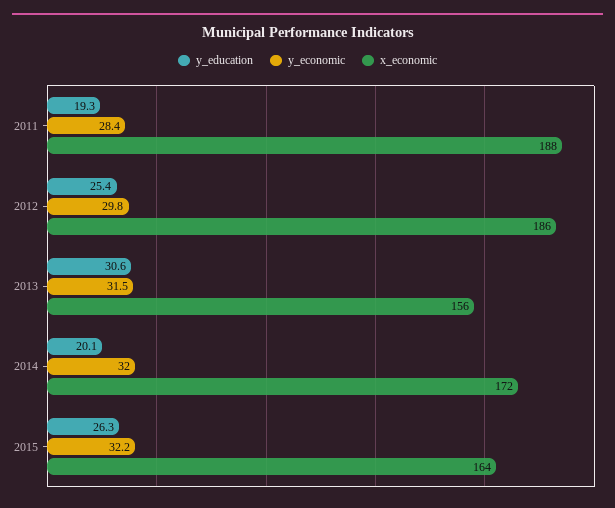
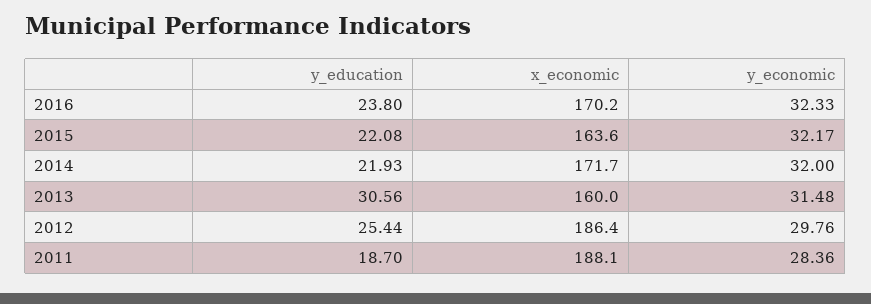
y_education, 2011: 19.3 -> 18.7
x_economic, 2013: 156 -> 160
y_education, 2014: 20.1 -> 21.93
y_education, 2015: 26.3 -> 22.08
y_education, 2016: none -> 23.8
x_economic, 2016: none -> 170.2
y_economic, 2016: none -> 32.33

